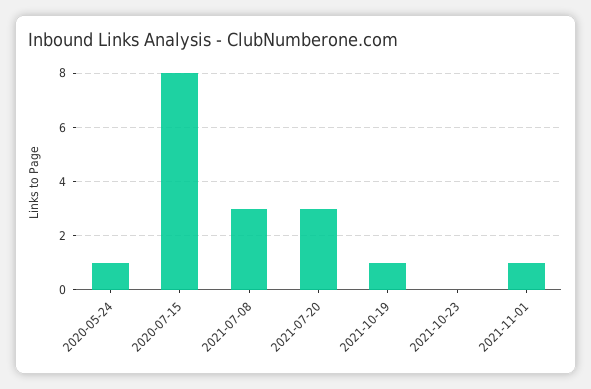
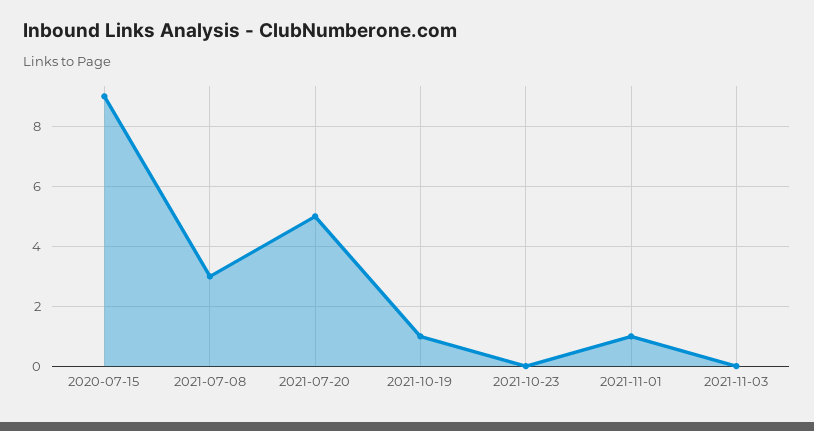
2020-05-24: 1 -> none
2020-07-15: 8 -> 9
2021-07-20: 3 -> 5
2021-11-03: none -> 0

